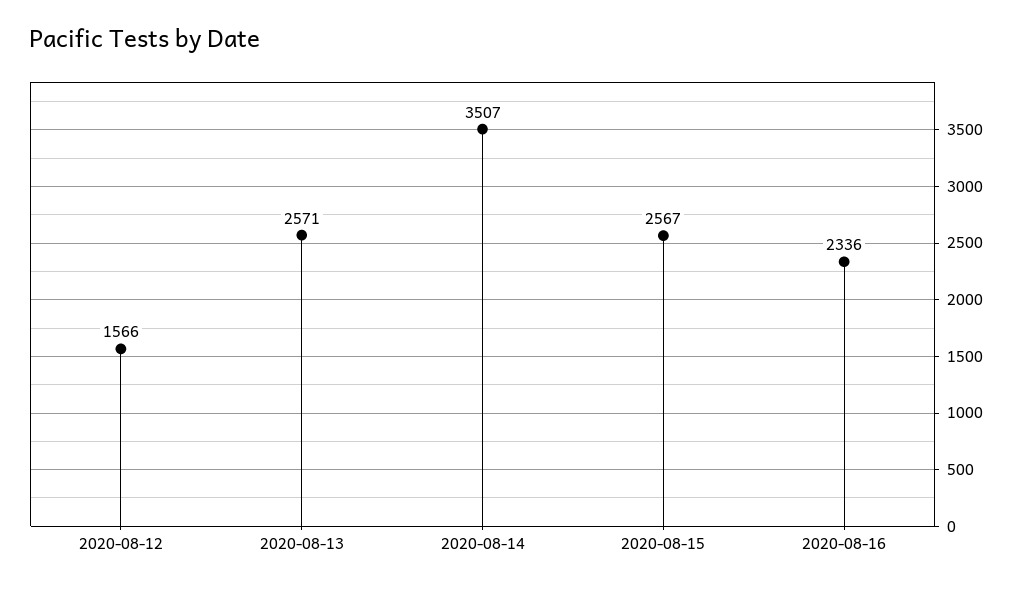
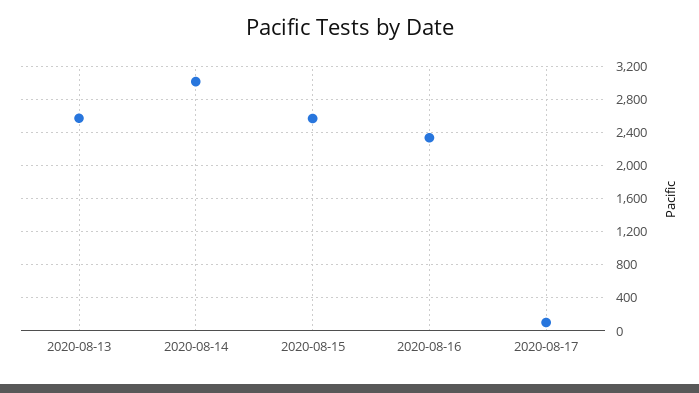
2020-08-12: 1566 -> none
2020-08-14: 3507 -> 3000
2020-08-17: none -> 100

